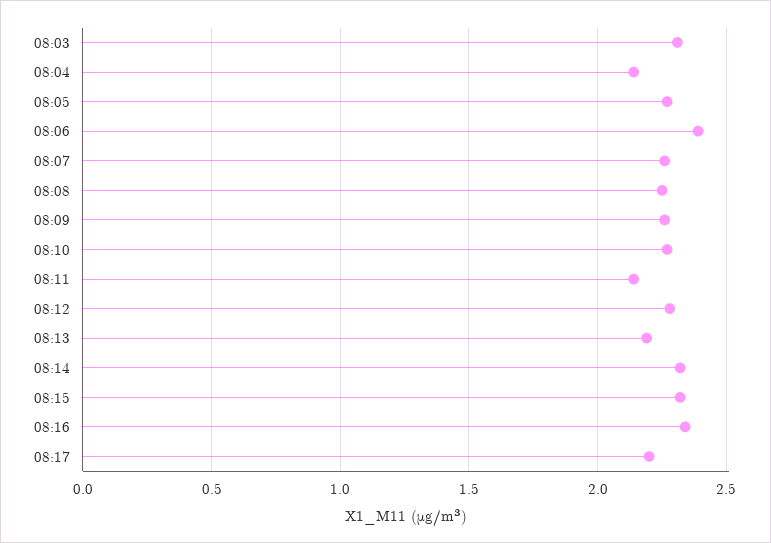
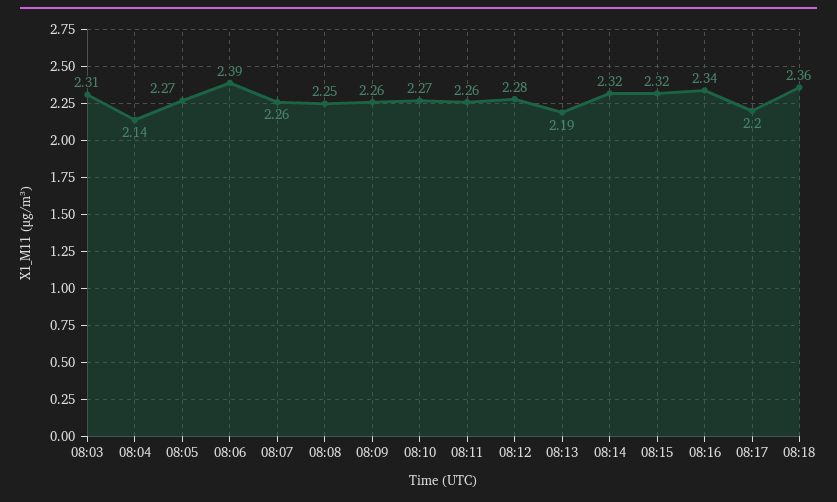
08:11: 2.15 -> 2.26
08:18: none -> 2.36

